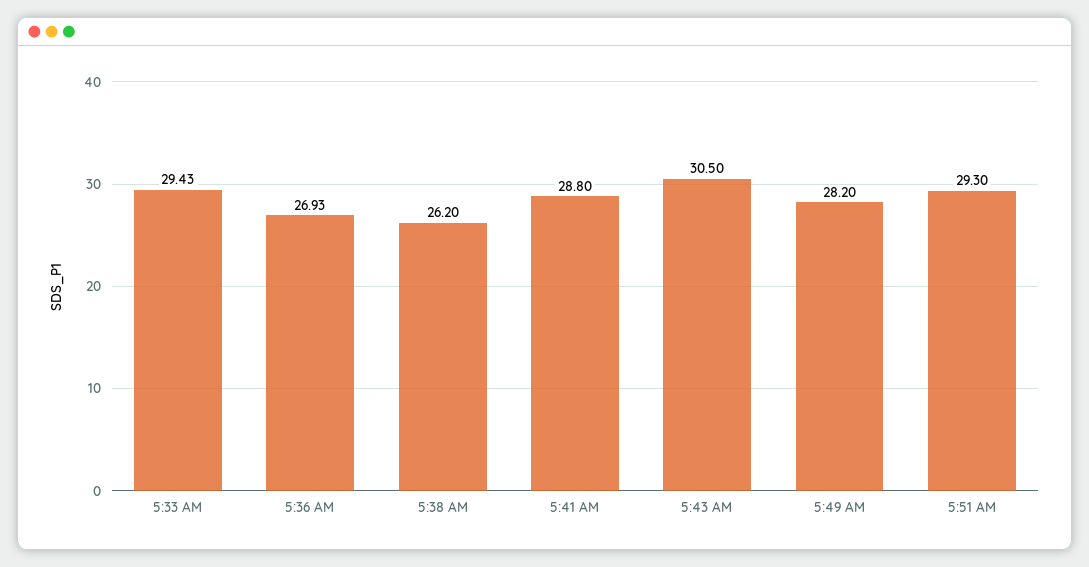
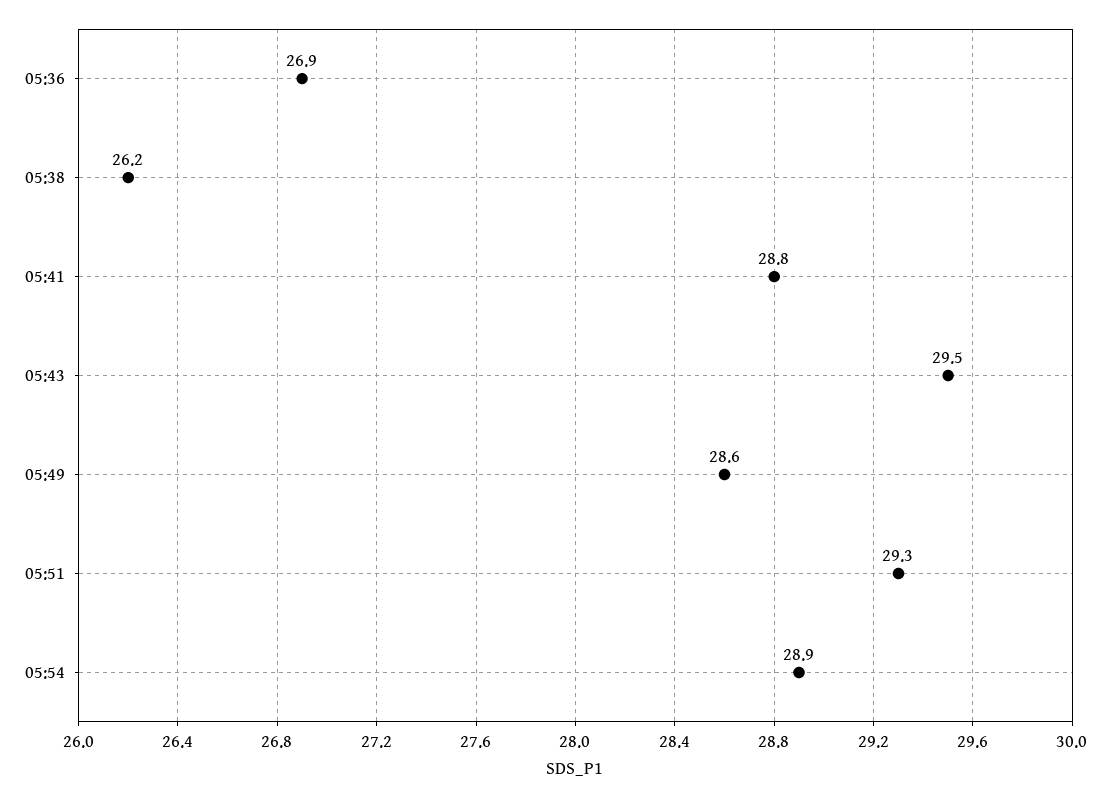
5:33 AM: 29.43 -> none
5:43 AM: 30.5 -> 29.5
5:49 AM: 28.2 -> 28.6
05:54: none -> 28.9

